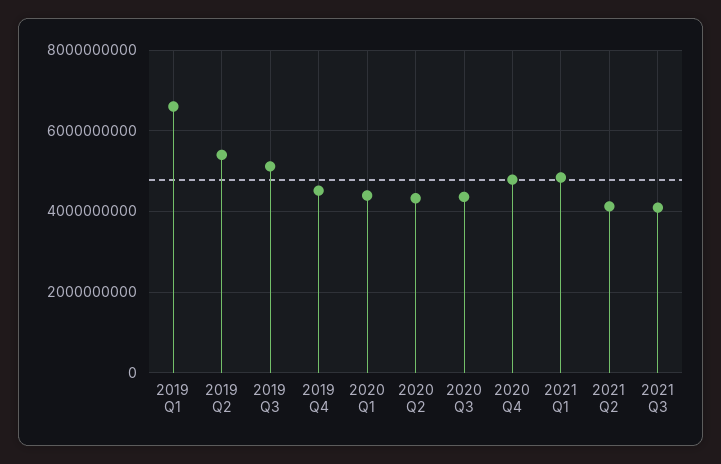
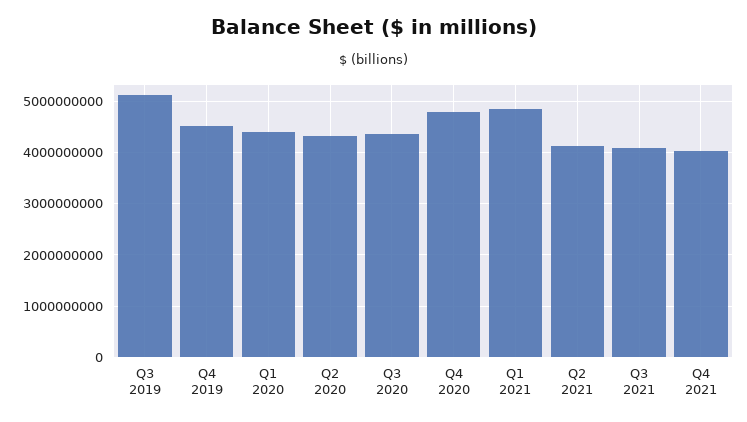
2019 Q1: 6600000000 -> none
2019 Q2: 5400000000 -> none
Q4 2021: none -> 4000000000

